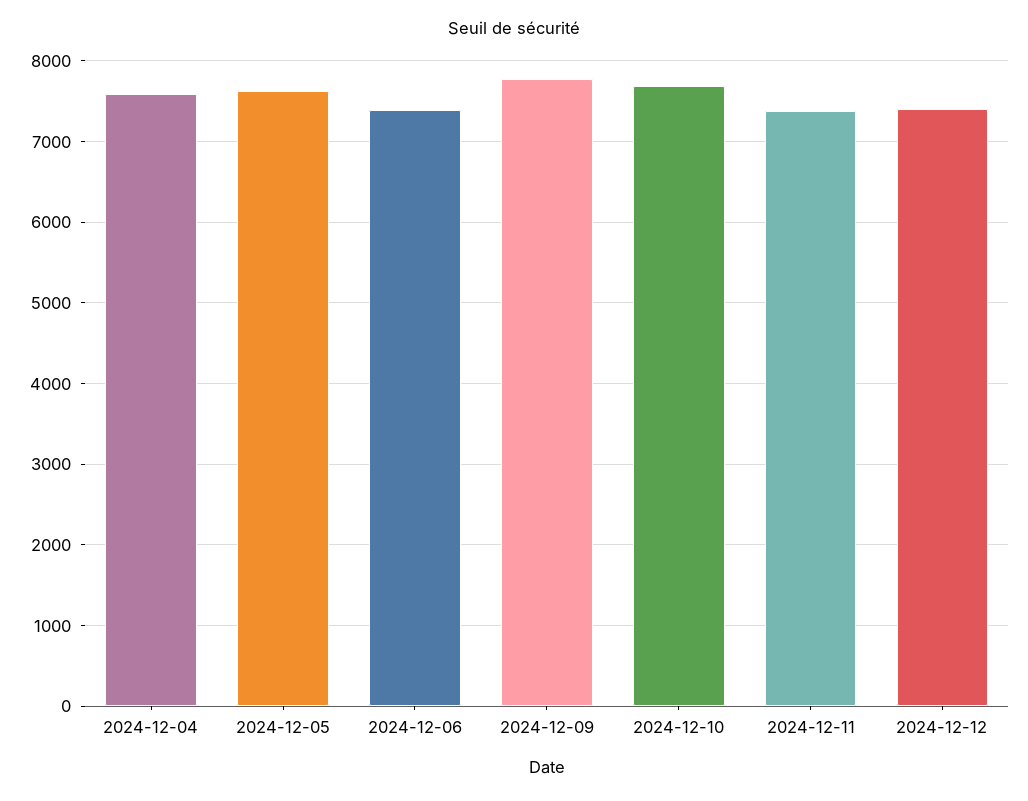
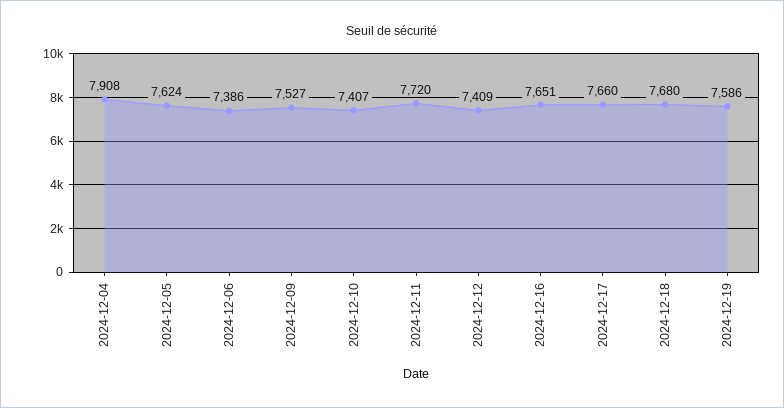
2024-12-04: 7600 -> 7908
2024-12-09: 7800 -> 7527
2024-12-10: 7700 -> 7407
2024-12-11: 7400 -> 7720
2024-12-16: none -> 7651
2024-12-17: none -> 7660
2024-12-18: none -> 7680
2024-12-19: none -> 7586

